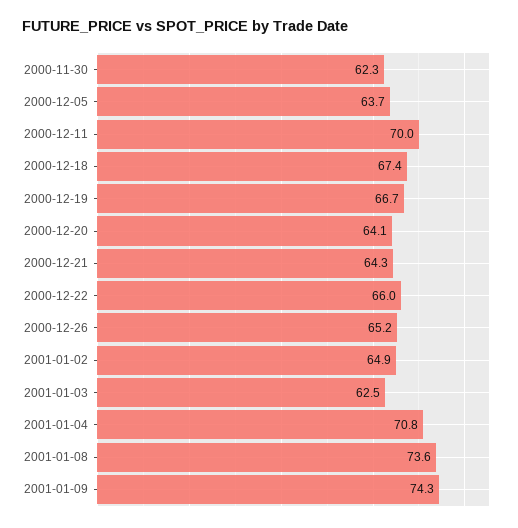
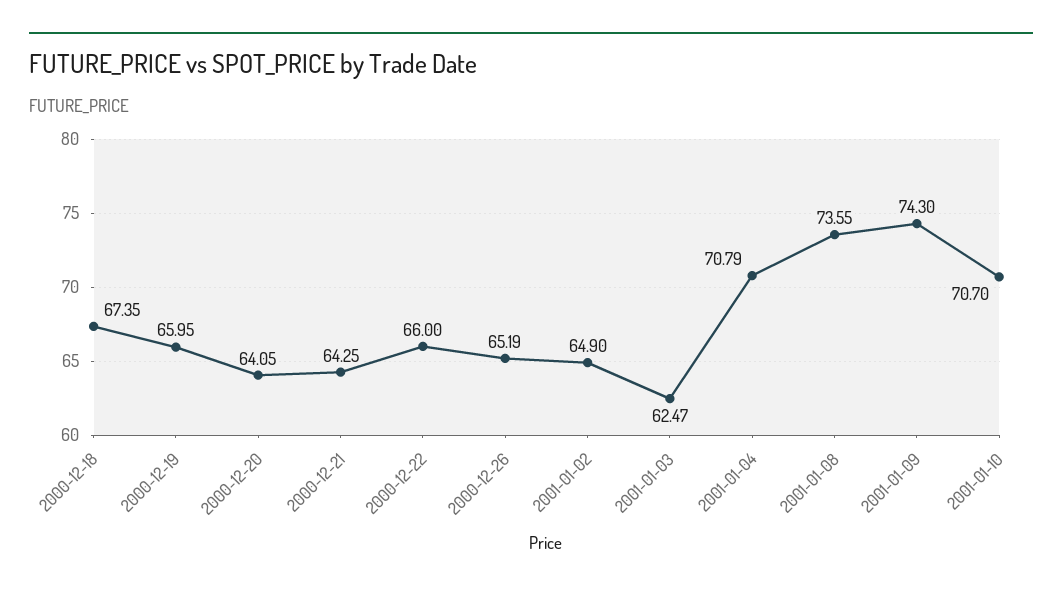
2000-11-30: 62.3 -> none
2000-12-05: 63.7 -> none
2000-12-11: 70 -> none
2000-12-19: 66.7 -> 65.95
2001-01-10: none -> 70.7

